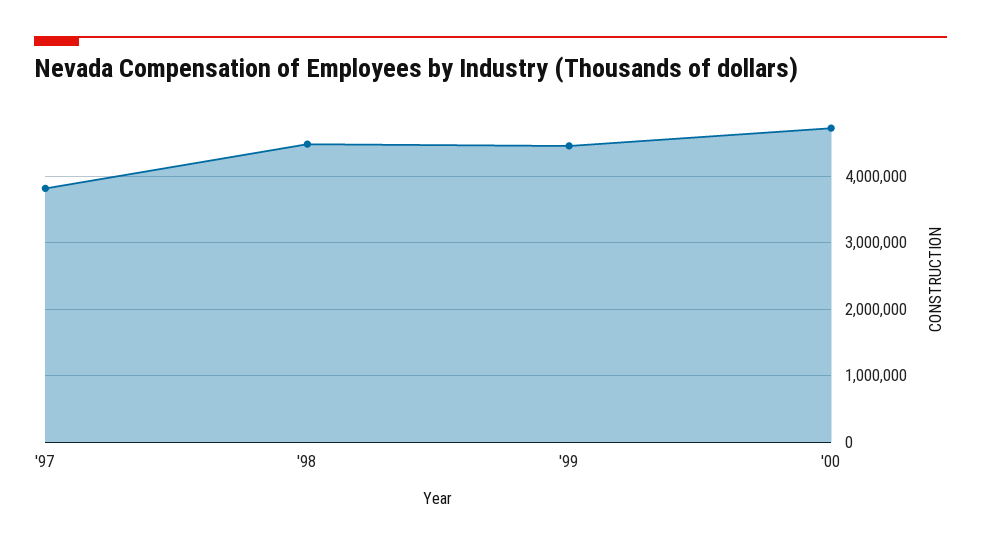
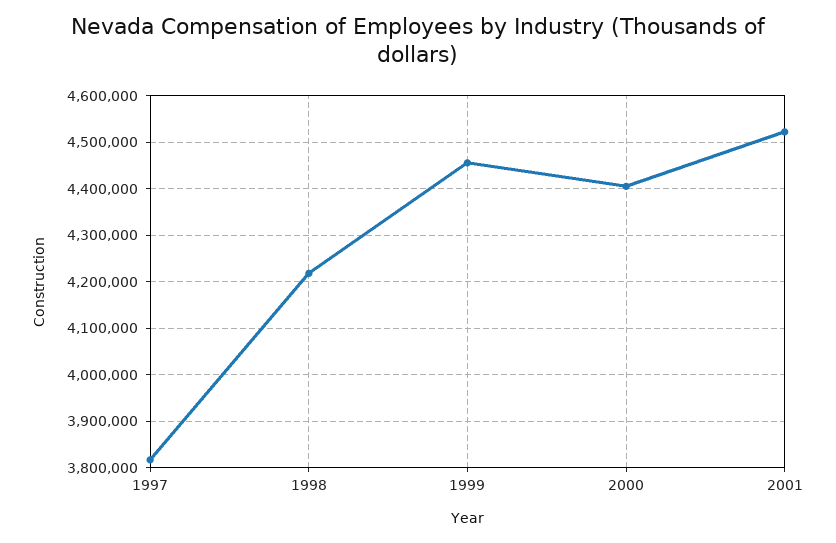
'98: 4500000 -> 4220000
'00: 4700000 -> 4400000
2001: none -> 4520000

